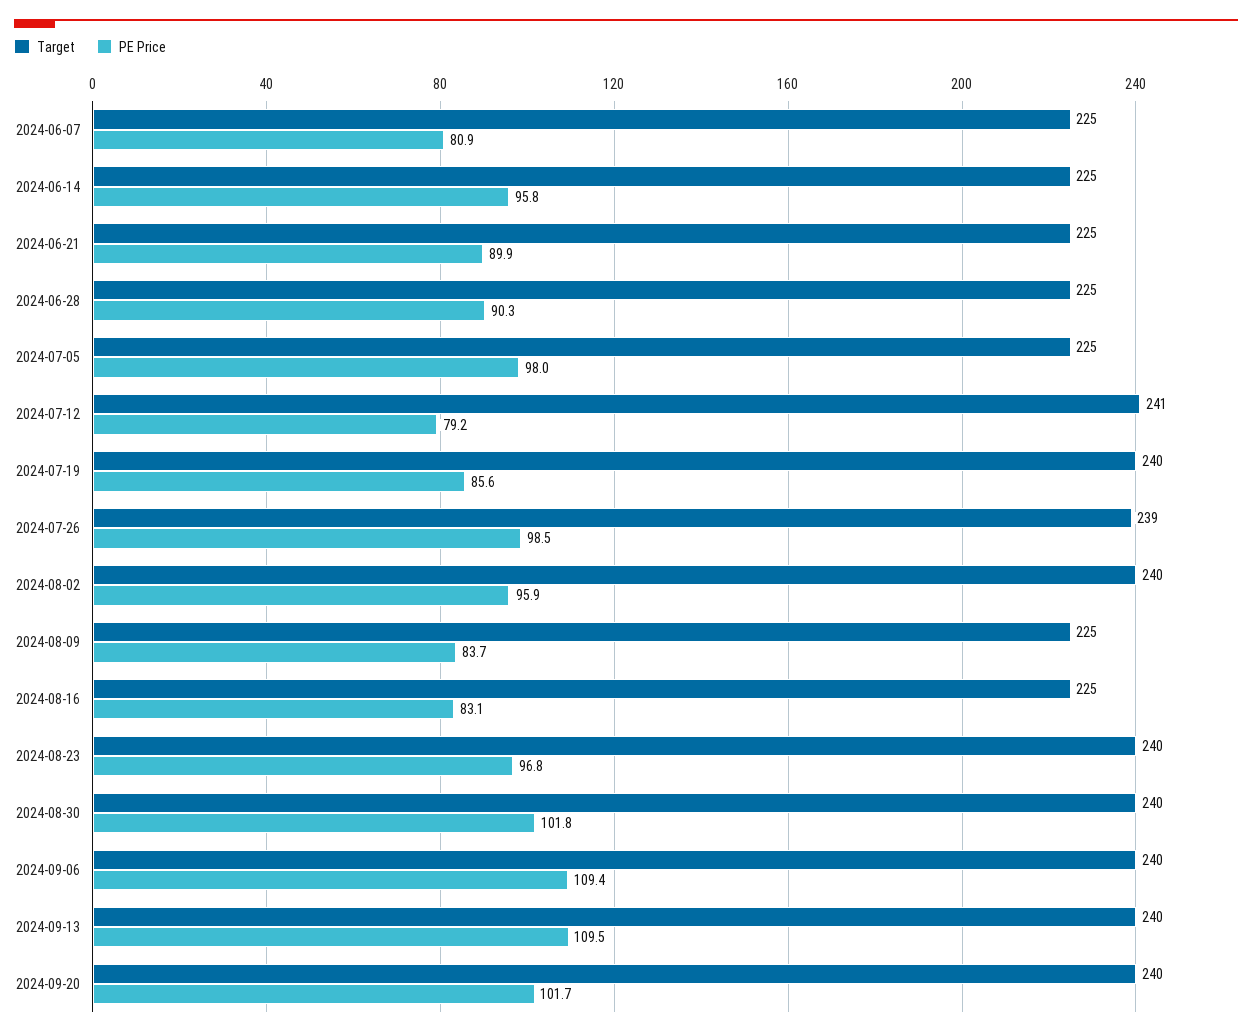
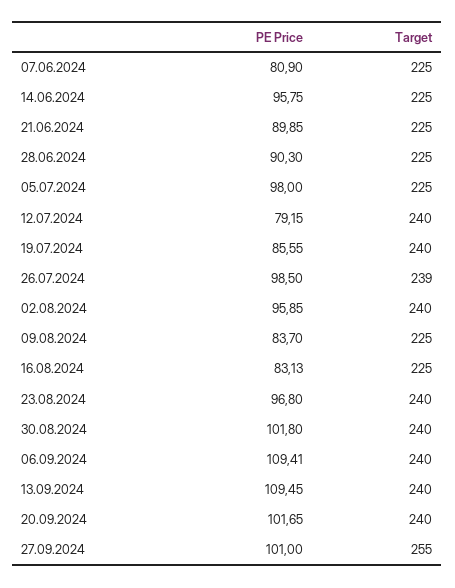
Target, 2024-07-12: 241 -> 240
PE Price, 27.09.2024: none -> 101
Target, 27.09.2024: none -> 255

